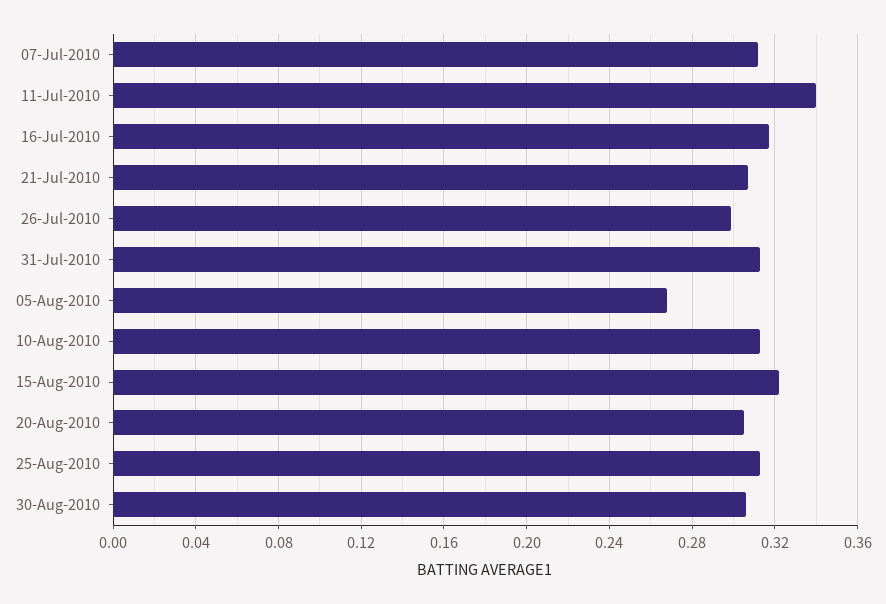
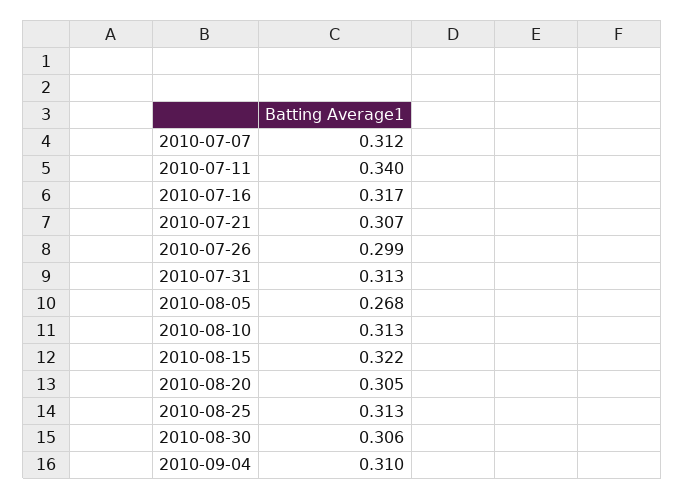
2010-09-04: none -> 0.31

